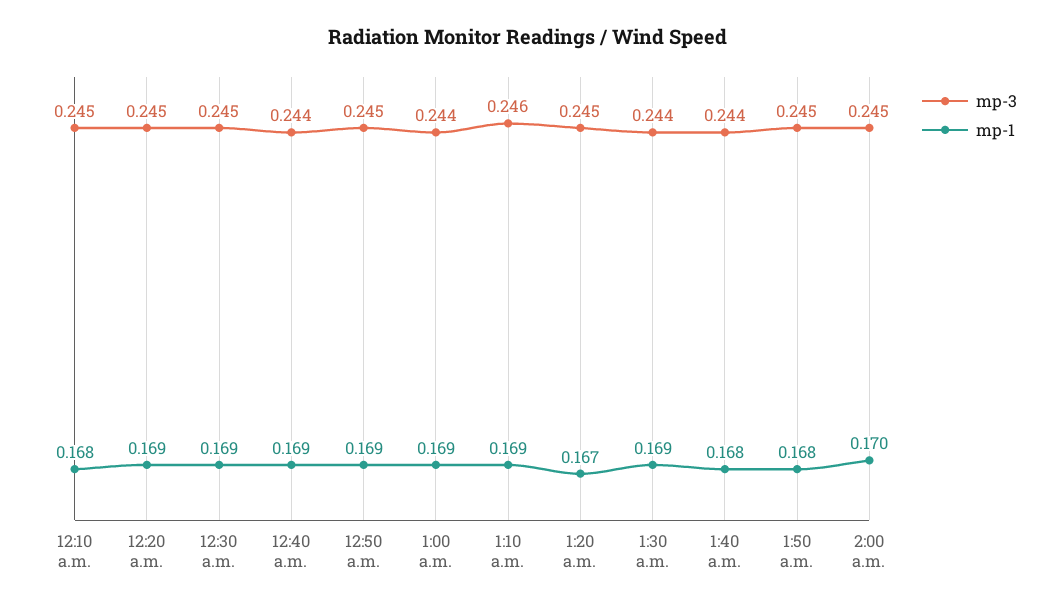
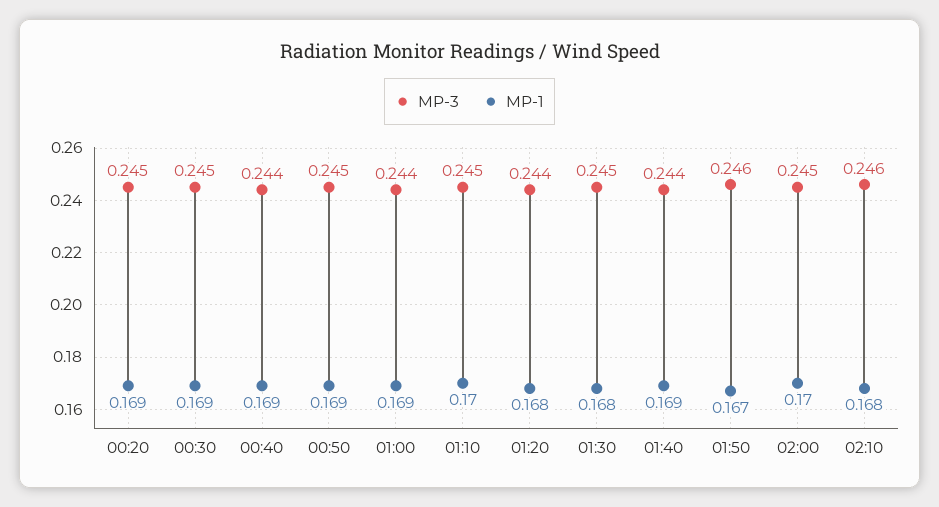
mp-3, 12:10 a.m.: 0.245 -> none
mp-1, 12:10 a.m.: 0.168 -> none
mp-3, 1:10 a.m.: 0.246 -> 0.245
mp-1, 1:10 a.m.: 0.169 -> 0.17
mp-3, 1:20 a.m.: 0.245 -> 0.244
mp-1, 1:20 a.m.: 0.167 -> 0.168
mp-3, 1:30 a.m.: 0.244 -> 0.245
mp-1, 1:30 a.m.: 0.169 -> 0.168
mp-1, 1:40 a.m.: 0.168 -> 0.169
mp-3, 1:50 a.m.: 0.245 -> 0.246
mp-1, 1:50 a.m.: 0.168 -> 0.167
mp-3, 02:10: none -> 0.246
mp-1, 02:10: none -> 0.168

